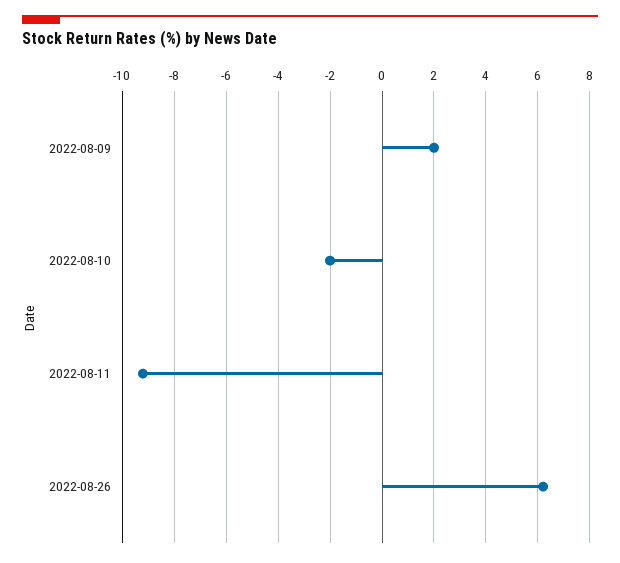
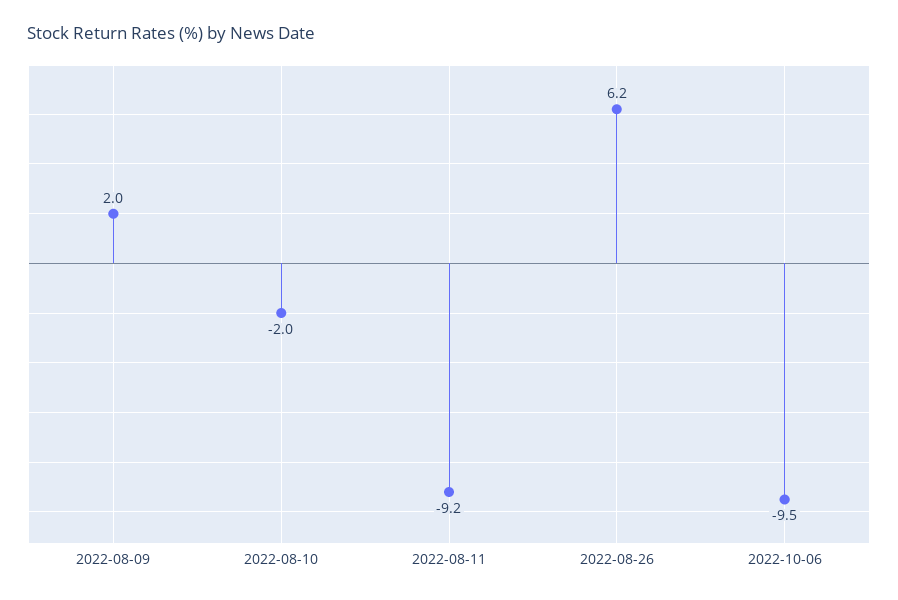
2022-10-06: none -> -9.5

